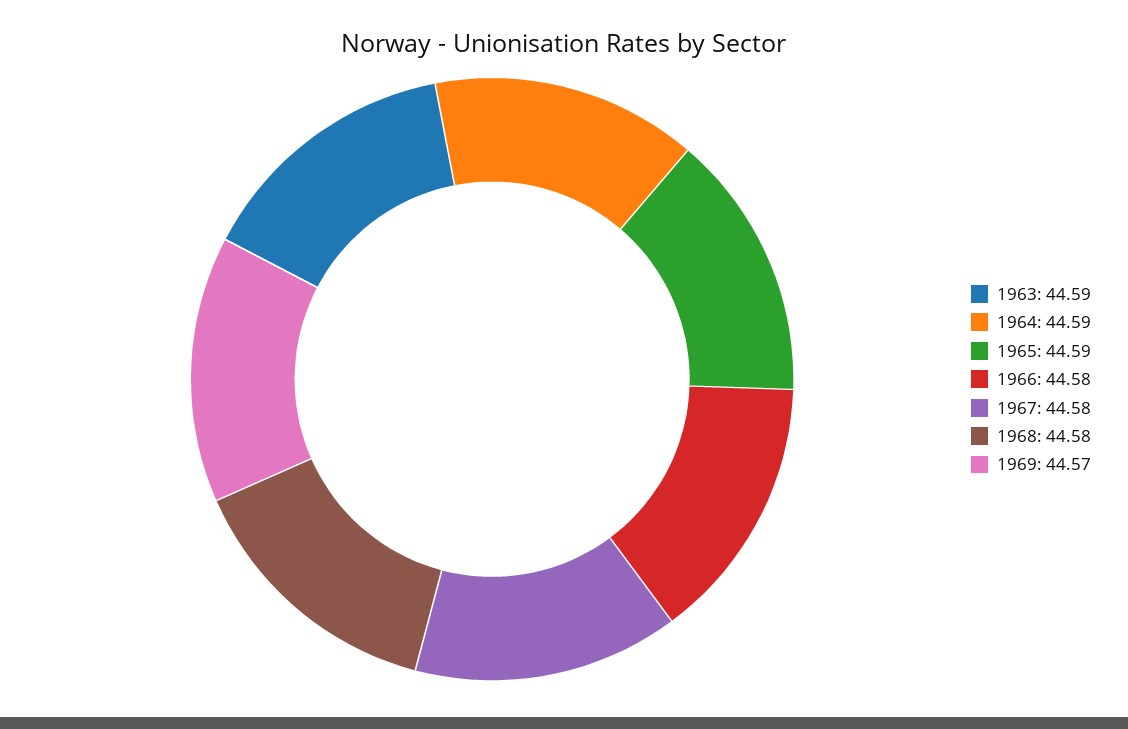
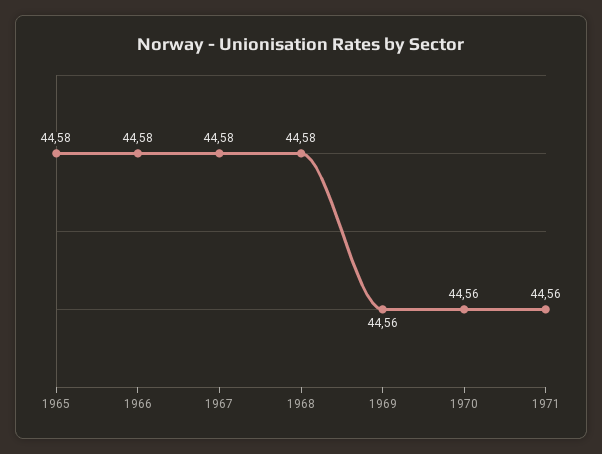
1963: 44.59 -> none
1964: 44.59 -> none
1965: 44.59 -> 44.58
1969: 44.57 -> 44.56
1970: none -> 44.56
1971: none -> 44.56

